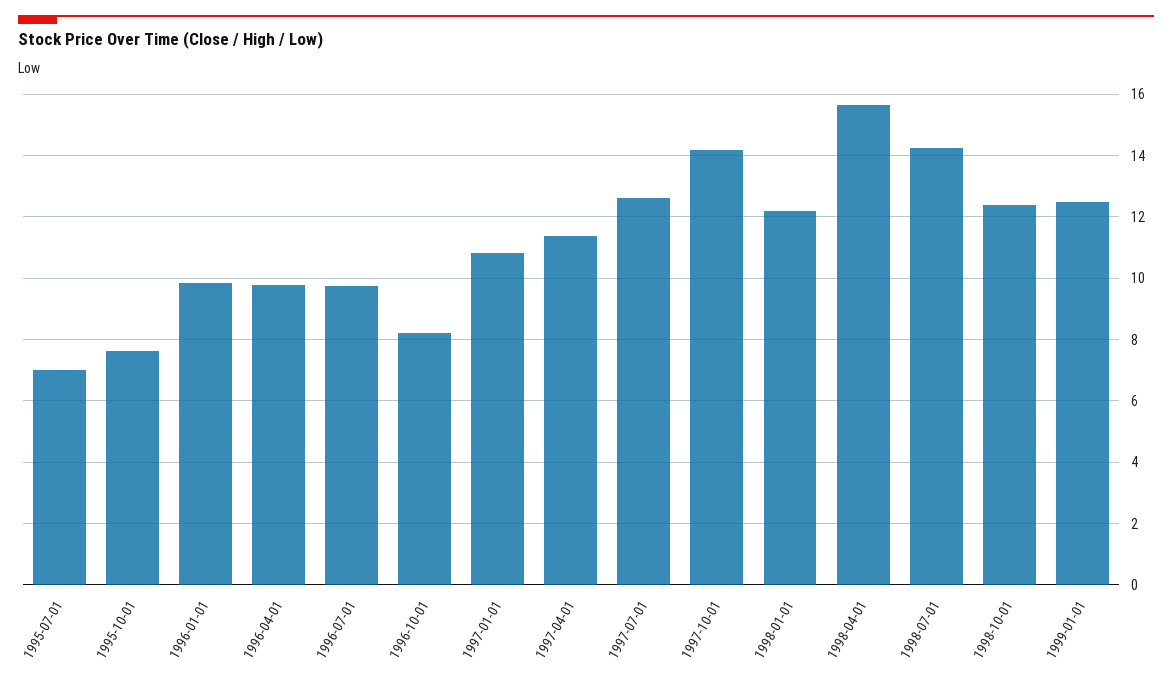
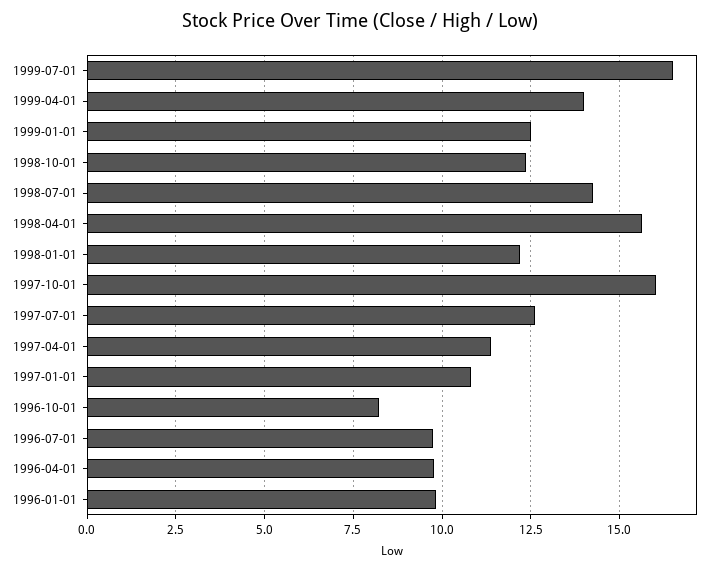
1995-07-01: 7 -> none
1995-10-01: 7.6 -> none
1997-10-01: 14.2 -> 16
1999-07-01: none -> 16.5
1999-04-01: none -> 14

